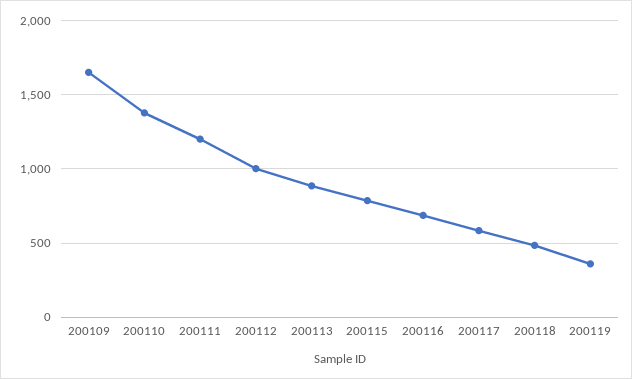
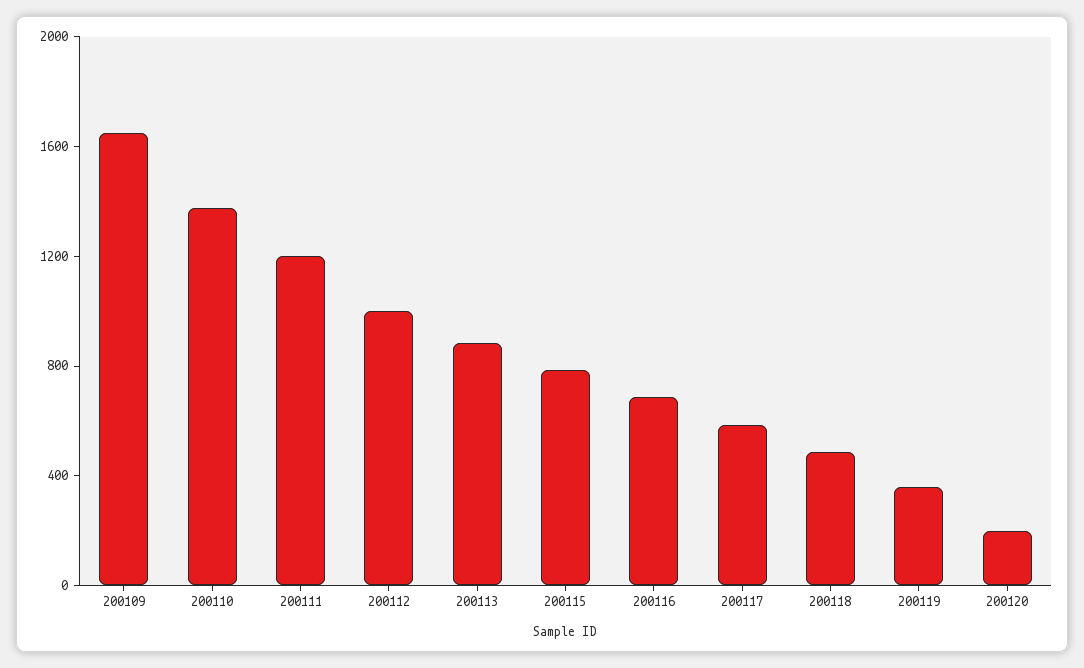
200120: none -> 200

